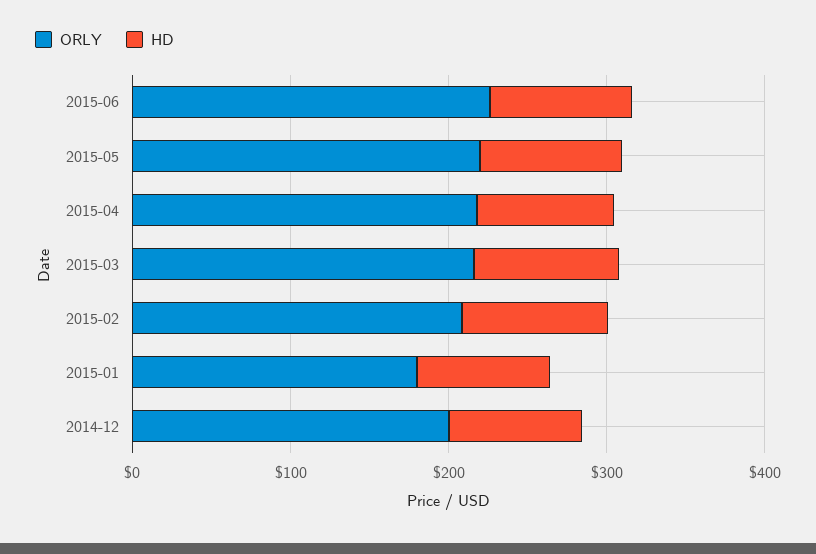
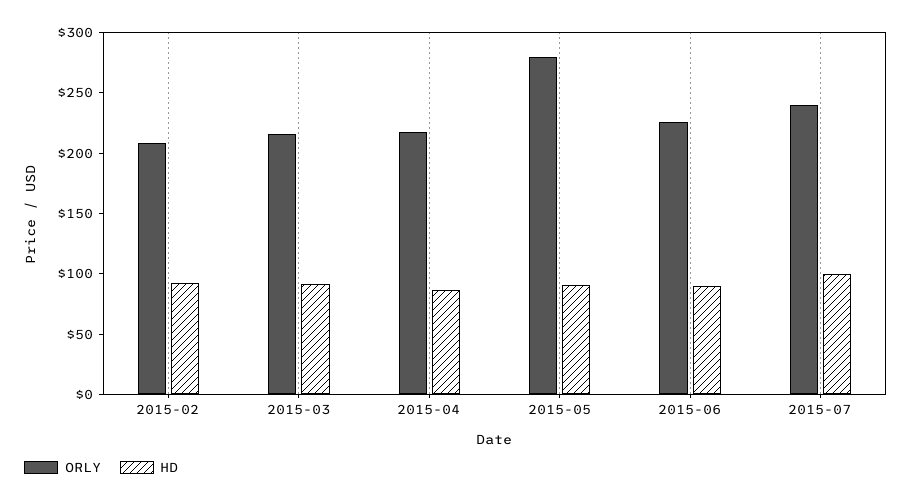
ORLY, 2015-05: 220 -> 280
ORLY, 2015-01: 180 -> none
HD, 2015-01: 80 -> none
ORLY, 2014-12: 200 -> none
HD, 2014-12: 80 -> none
ORLY, 2015-07: none -> 240
HD, 2015-07: none -> 100

